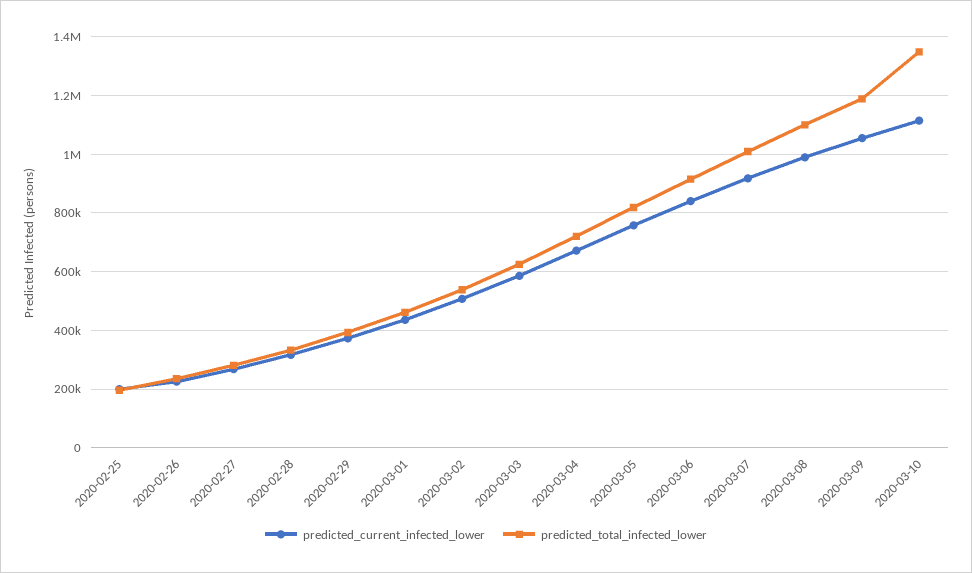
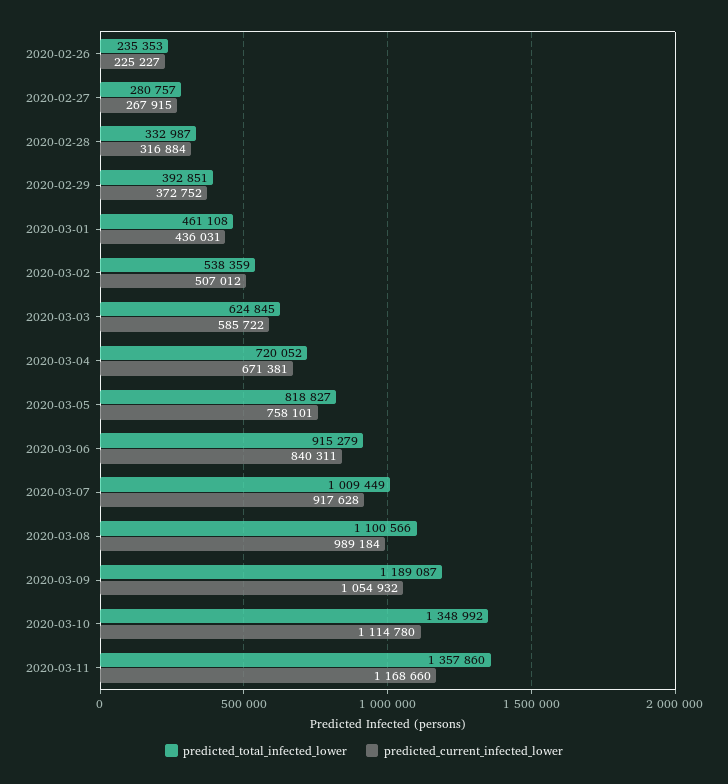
predicted_current_infected_lower, 2020-02-25: 200000 -> none
predicted_total_infected_lower, 2020-02-25: 200000 -> none
predicted_total_infected_lower, 2020-03-11: none -> 1357860
predicted_current_infected_lower, 2020-03-11: none -> 1168660

